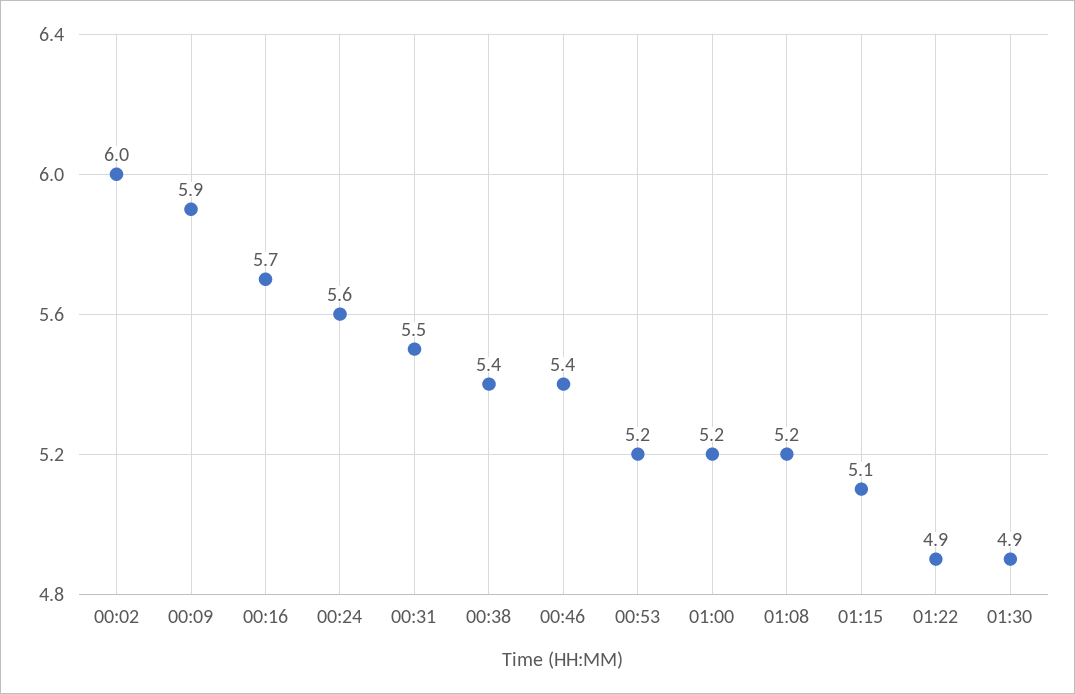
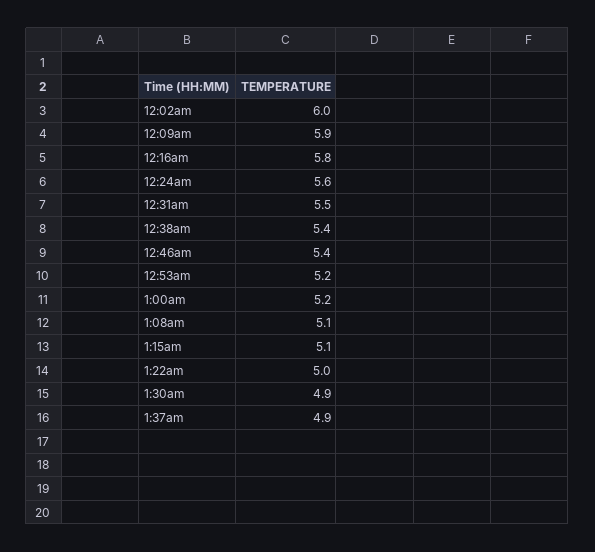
00:16: 5.7 -> 5.8
01:08: 5.2 -> 5.1
01:22: 4.9 -> 5
1:37am: none -> 4.9

